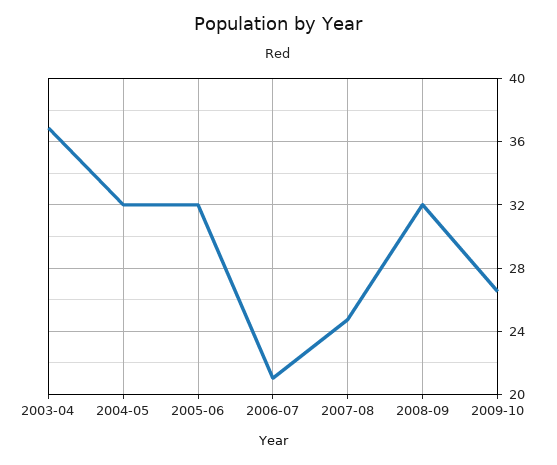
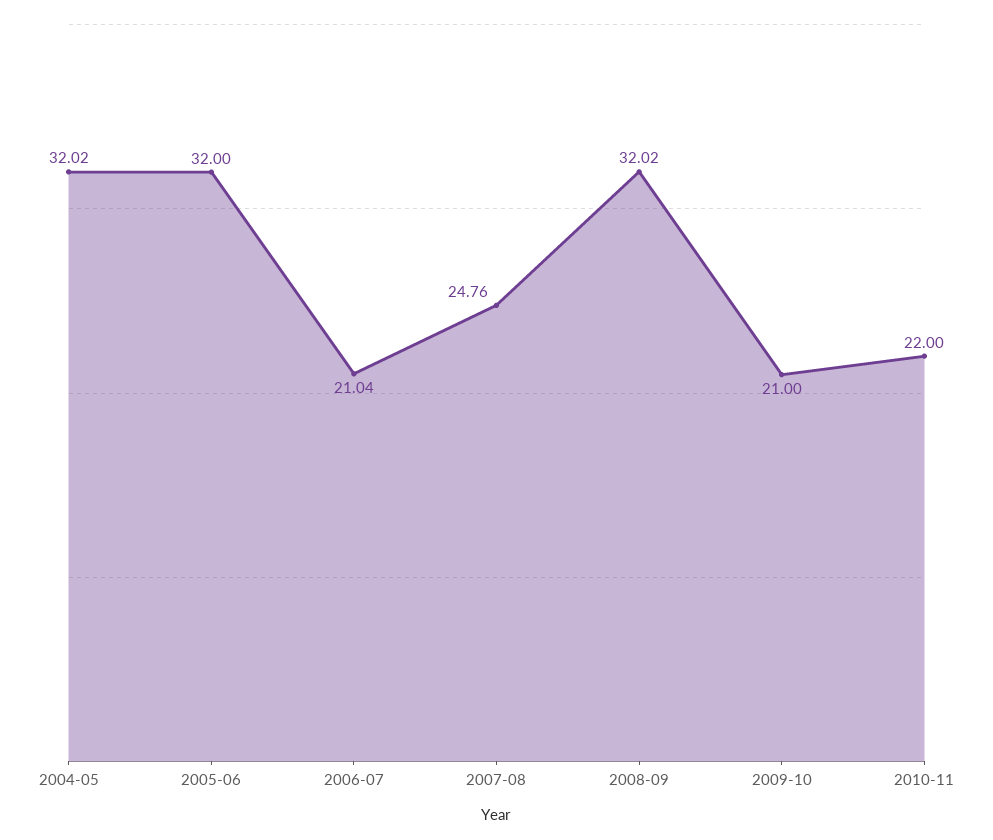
2003-04: 37 -> none
2009-10: 26.5 -> 21
2010-11: none -> 22

